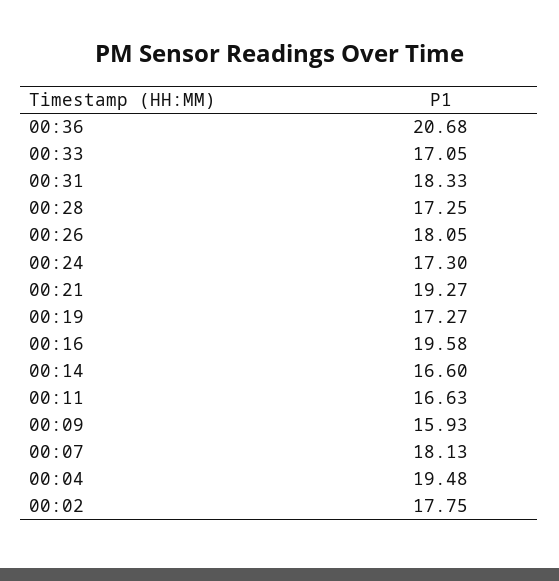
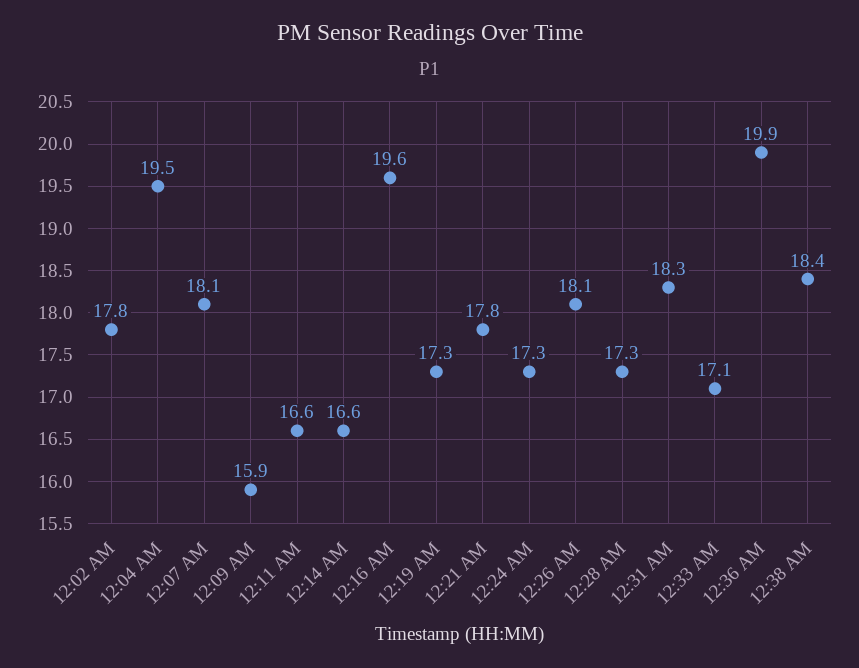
00:36: 20.68 -> 19.9
00:21: 19.27 -> 17.8
12:38 AM: none -> 18.4

